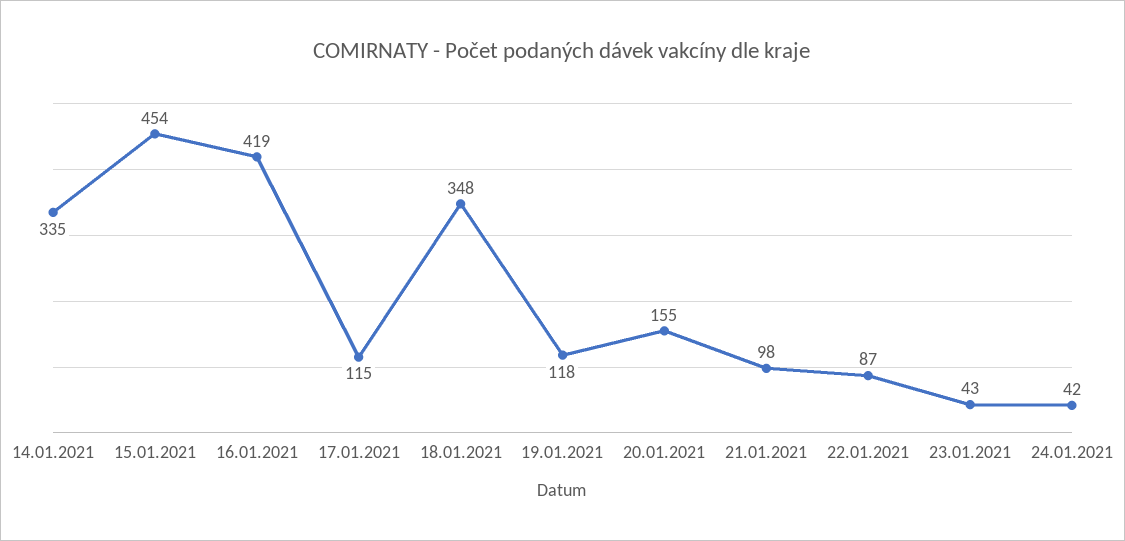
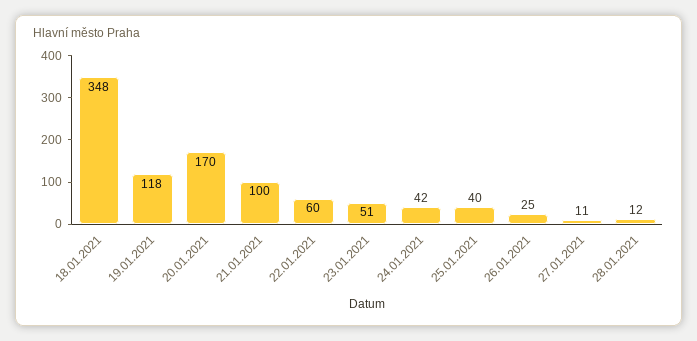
14.01.2021: 335 -> none
15.01.2021: 454 -> none
16.01.2021: 419 -> none
17.01.2021: 115 -> none
20.01.2021: 155 -> 170
21.01.2021: 98 -> 100
22.01.2021: 87 -> 60
23.01.2021: 43 -> 51
25.01.2021: none -> 40
26.01.2021: none -> 25
27.01.2021: none -> 11
28.01.2021: none -> 12

